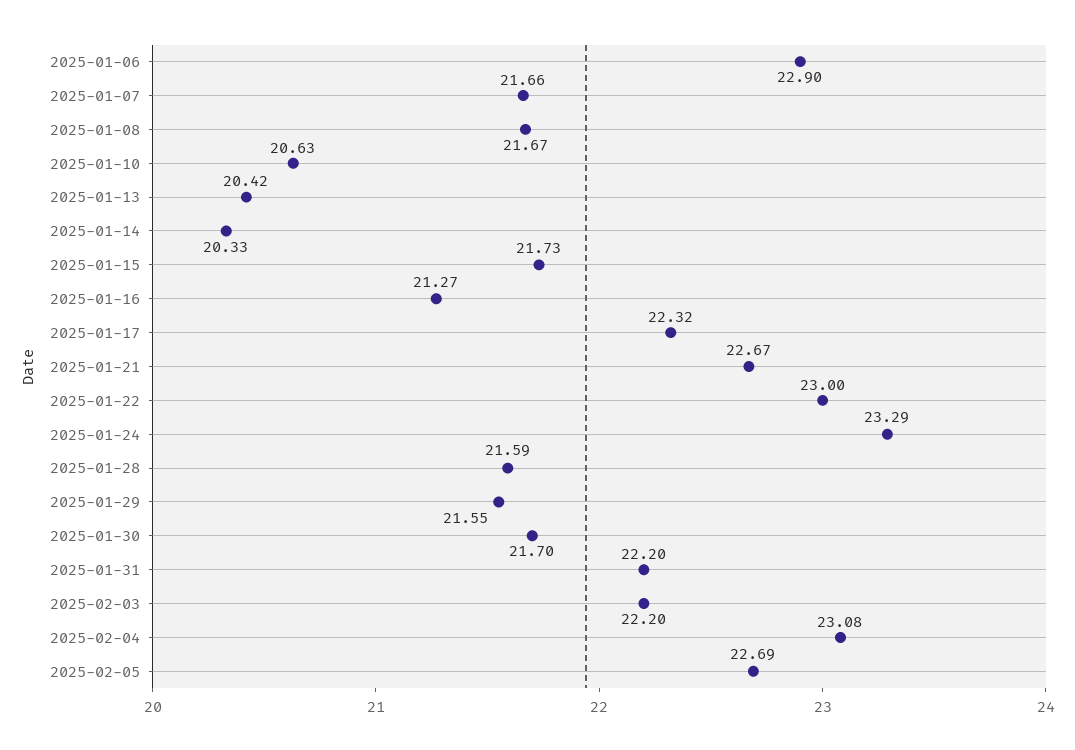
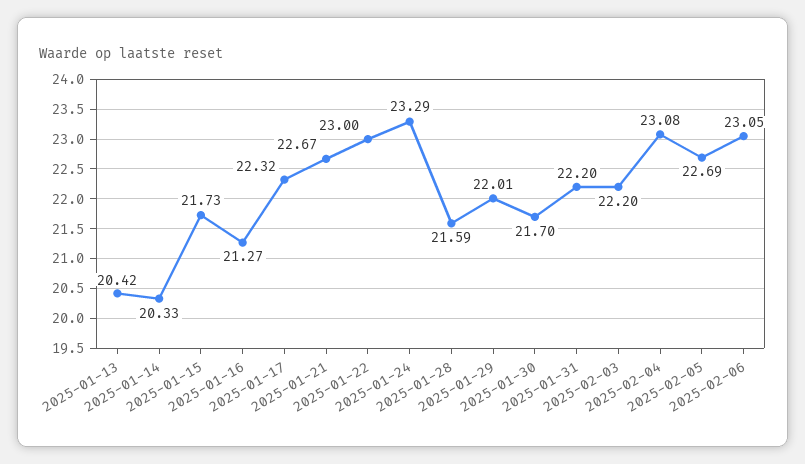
2025-01-06: 22.9 -> none
2025-01-07: 21.66 -> none
2025-01-08: 21.67 -> none
2025-01-10: 20.63 -> none
2025-01-29: 21.55 -> 22.01
2025-02-06: none -> 23.05

